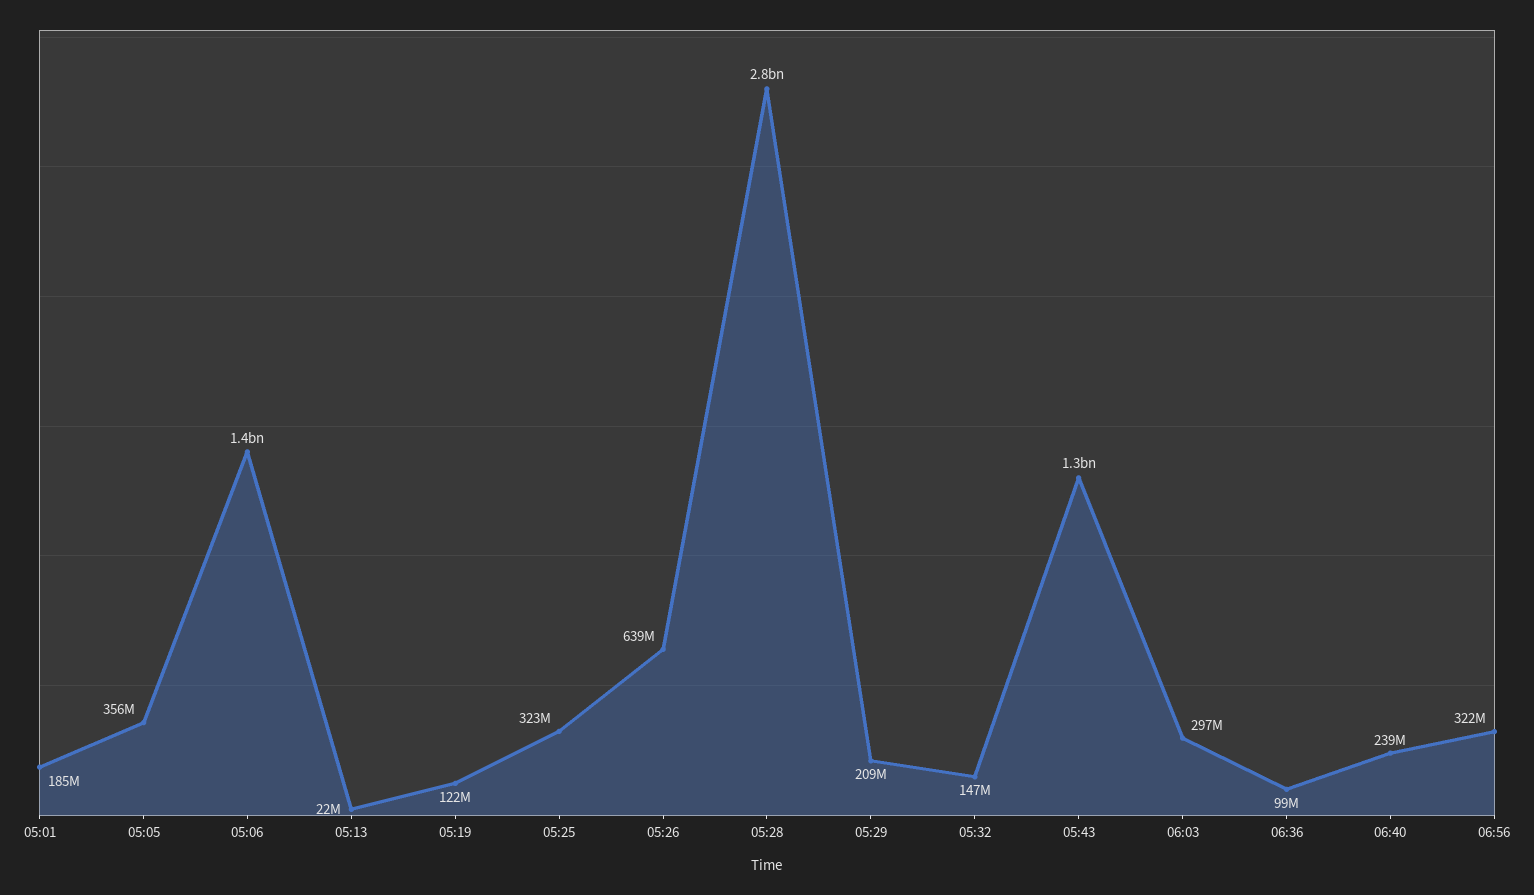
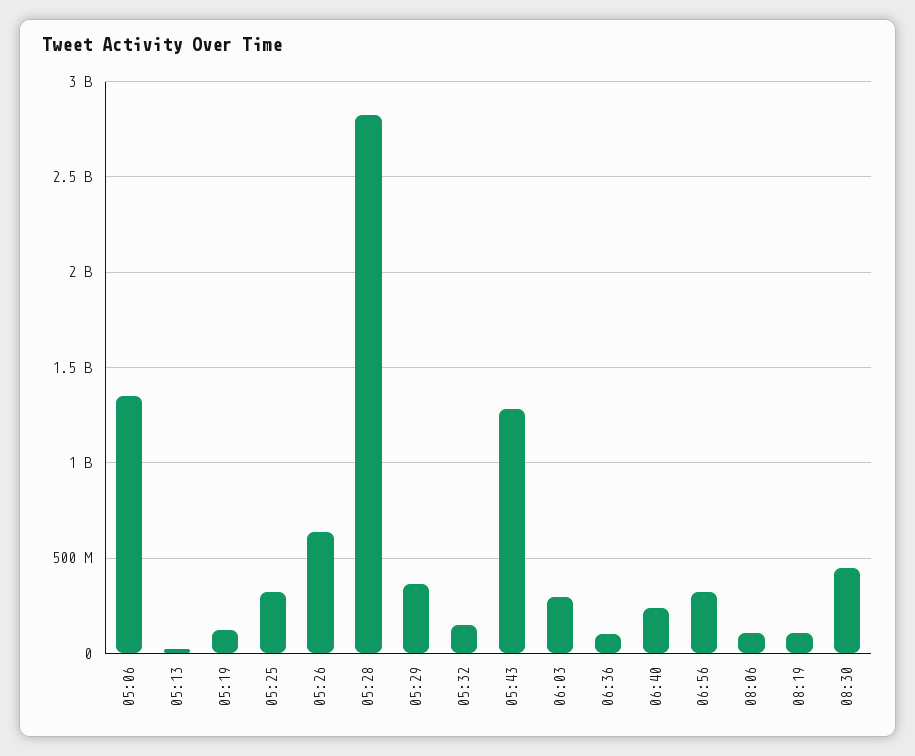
05:01: 185000000 -> none
05:05: 356000000 -> none
05:29: 209000000 -> 350000000
08:06: none -> 100000000
08:19: none -> 100000000
08:30: none -> 450000000

